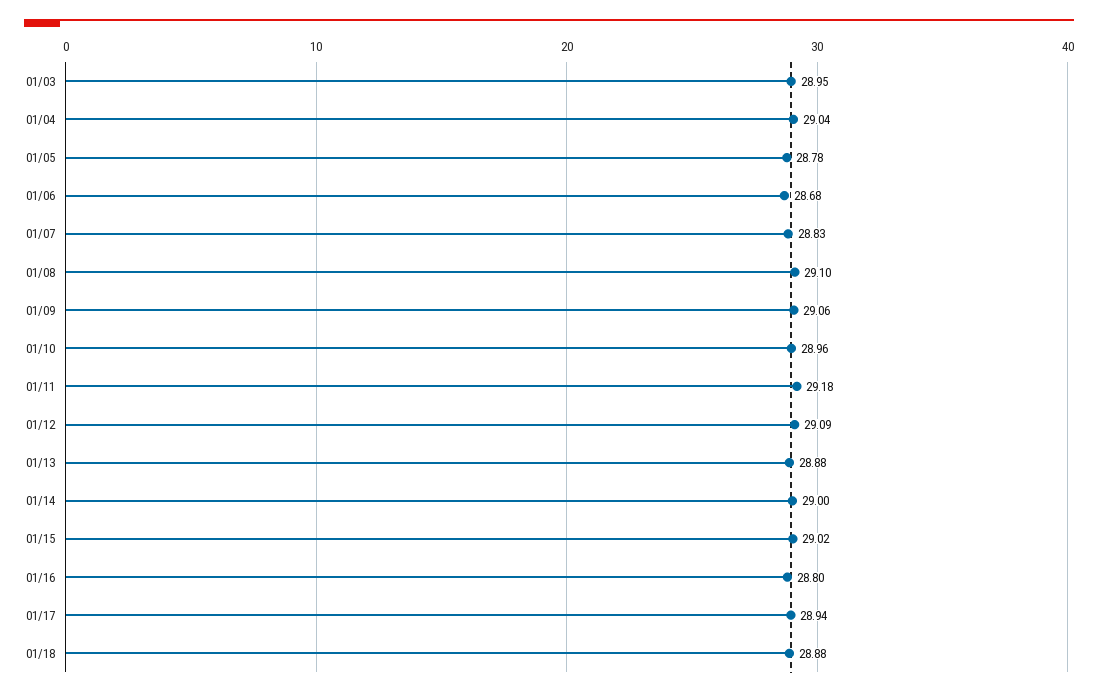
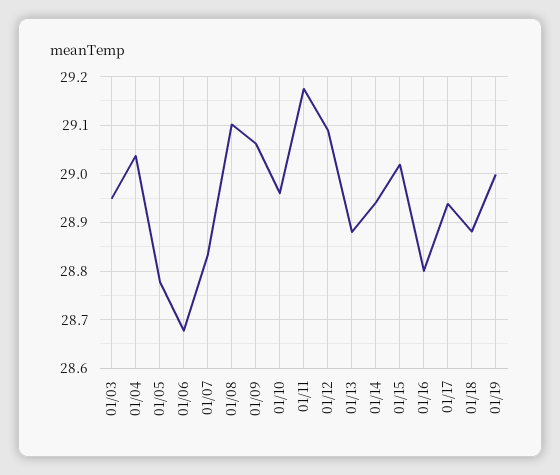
01/14: 29 -> 28.94
01/19: none -> 29

